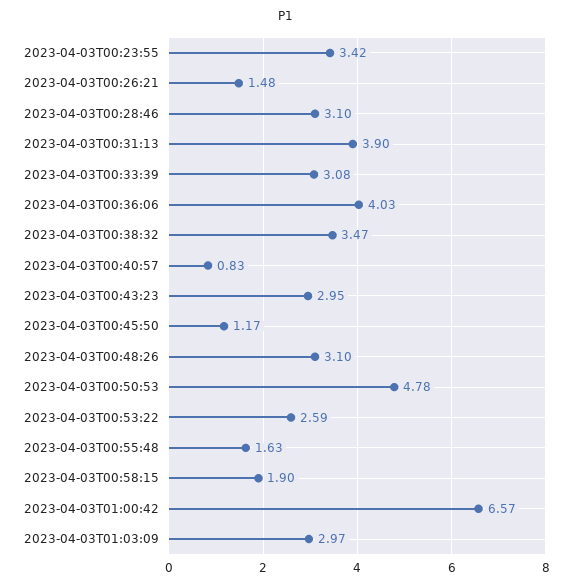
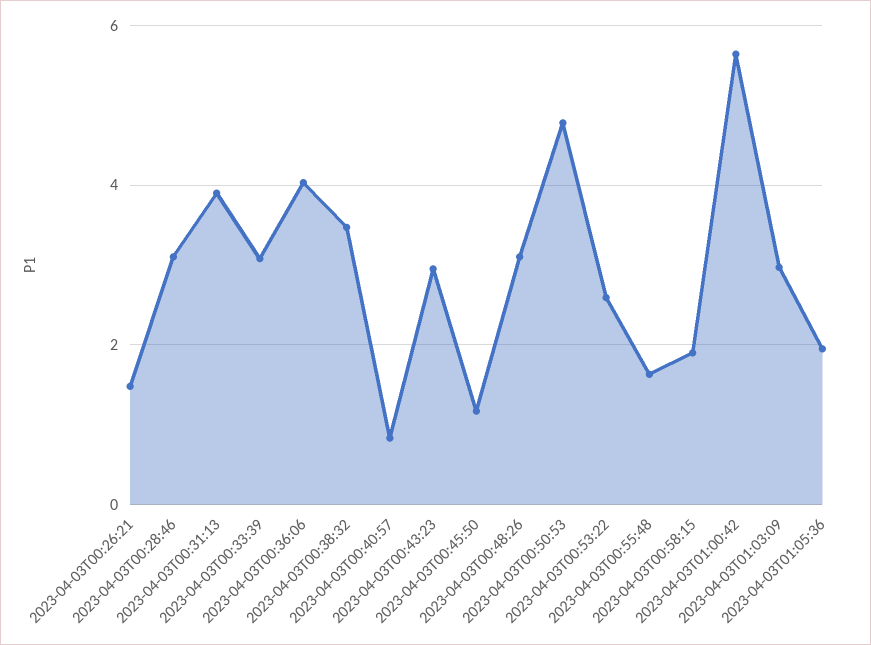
2023-04-03T00:23:55: 3.42 -> none
2023-04-03T01:00:42: 6.57 -> 5.6
2023-04-03T01:05:36: none -> 2

